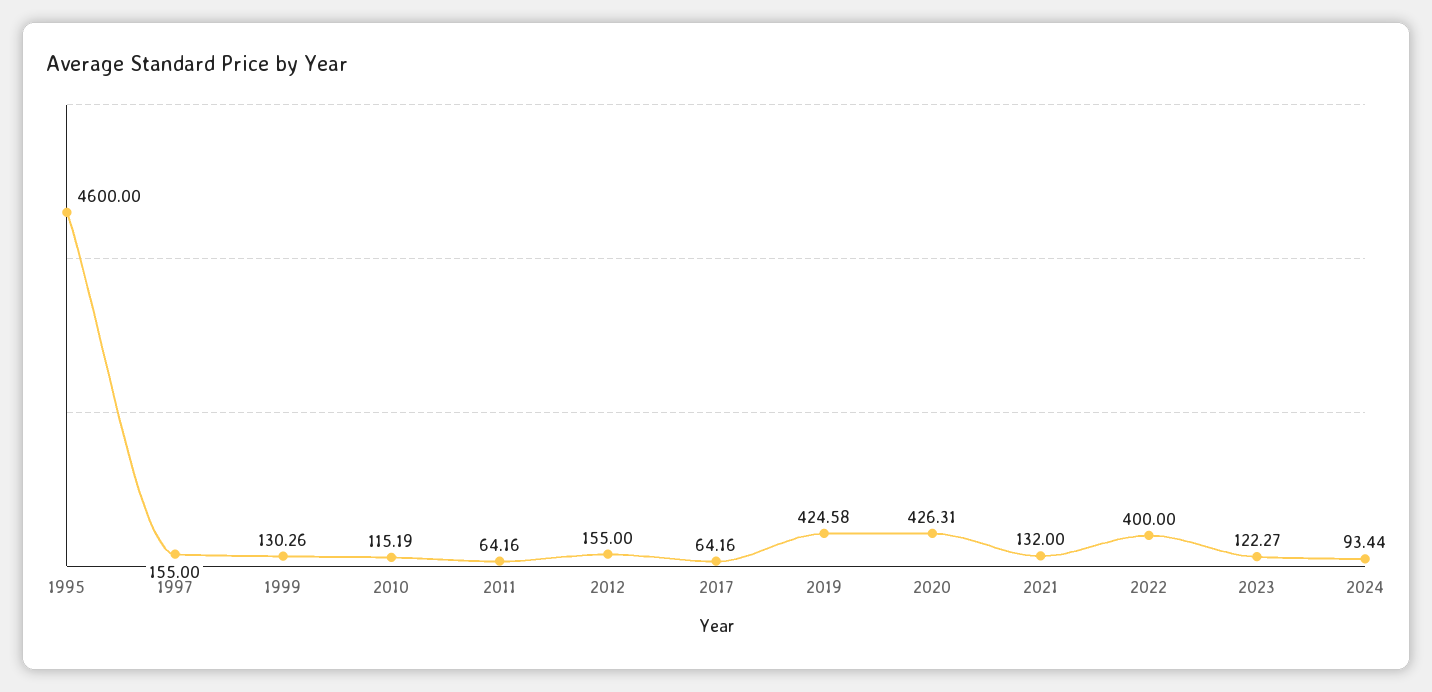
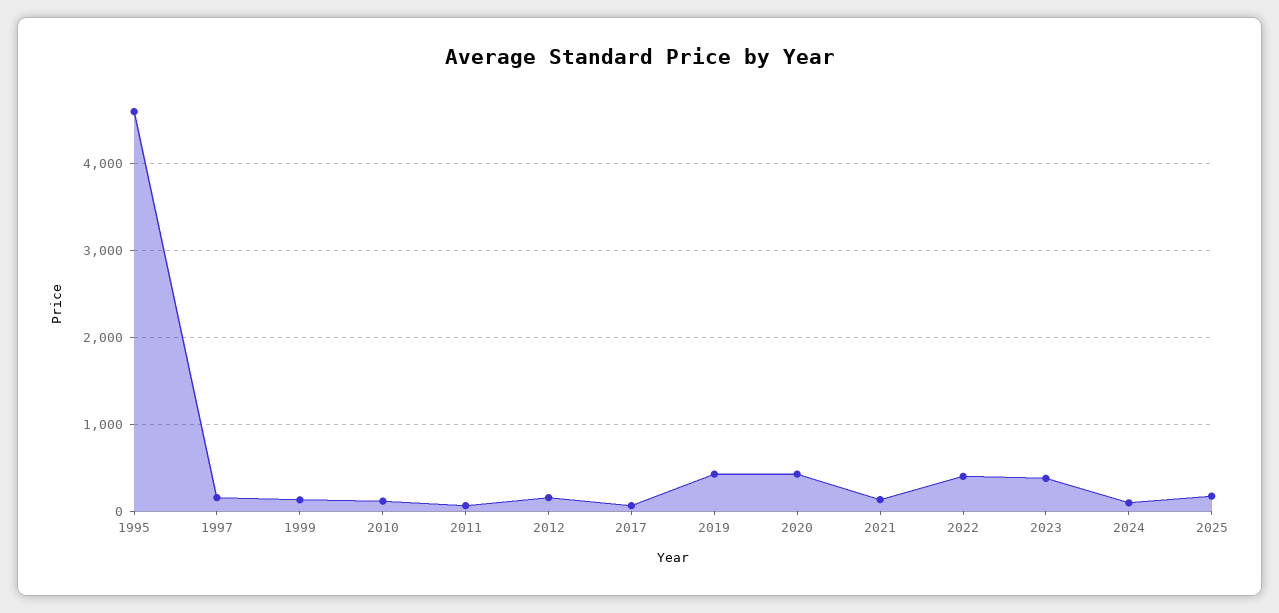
2023: 122.27 -> 400
2025: none -> 200

